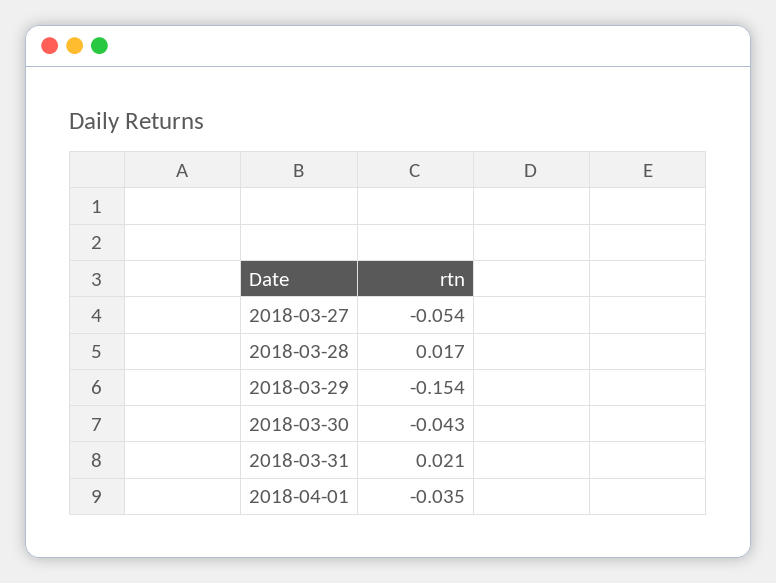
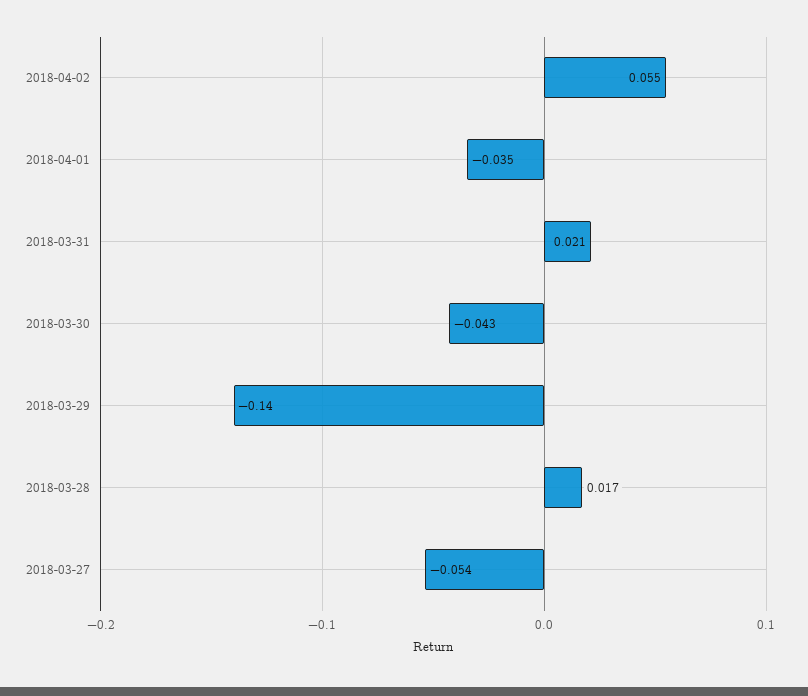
2018-03-29: -0.154 -> -0.14
2018-04-02: none -> 0.055

